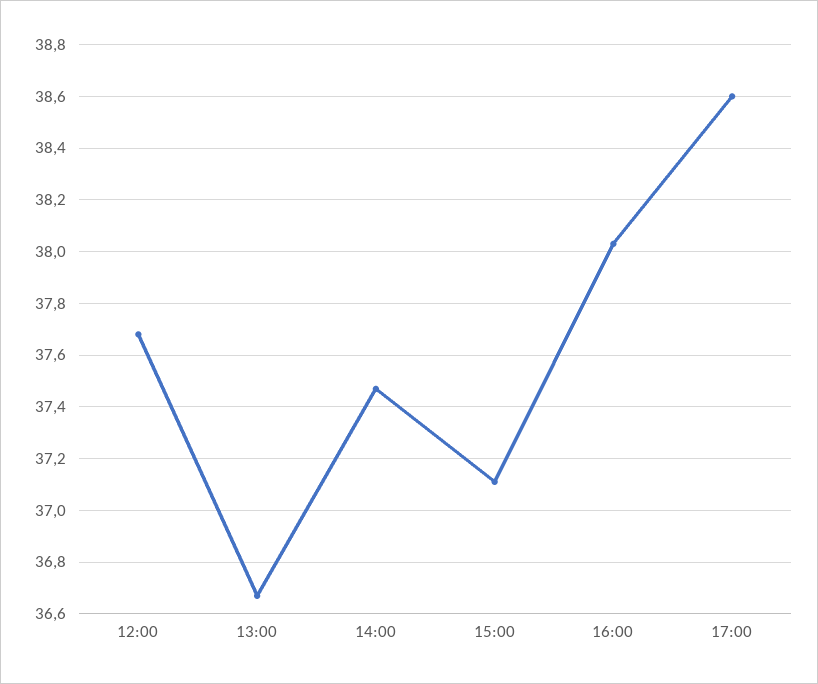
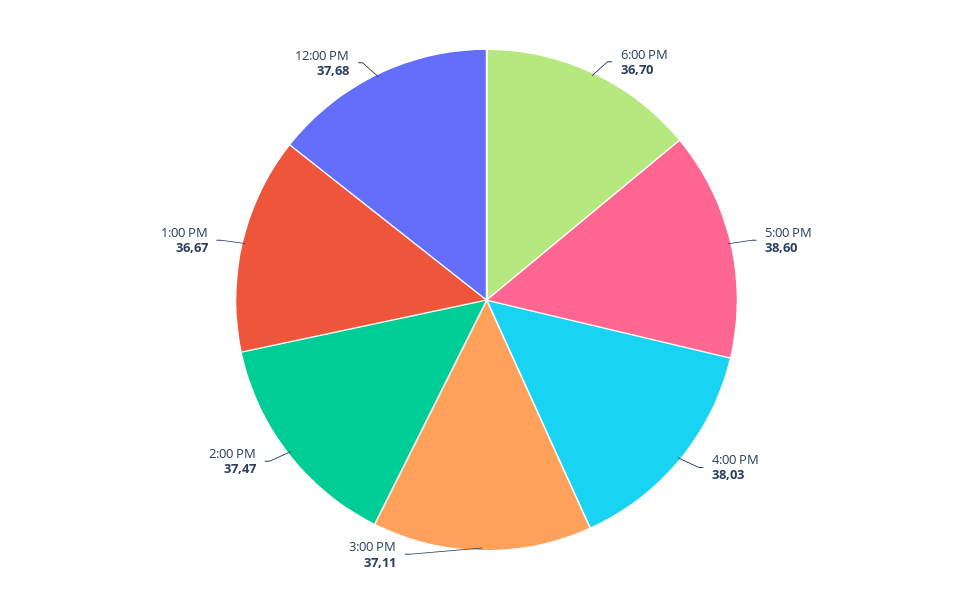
6:00 PM: none -> 36.7

